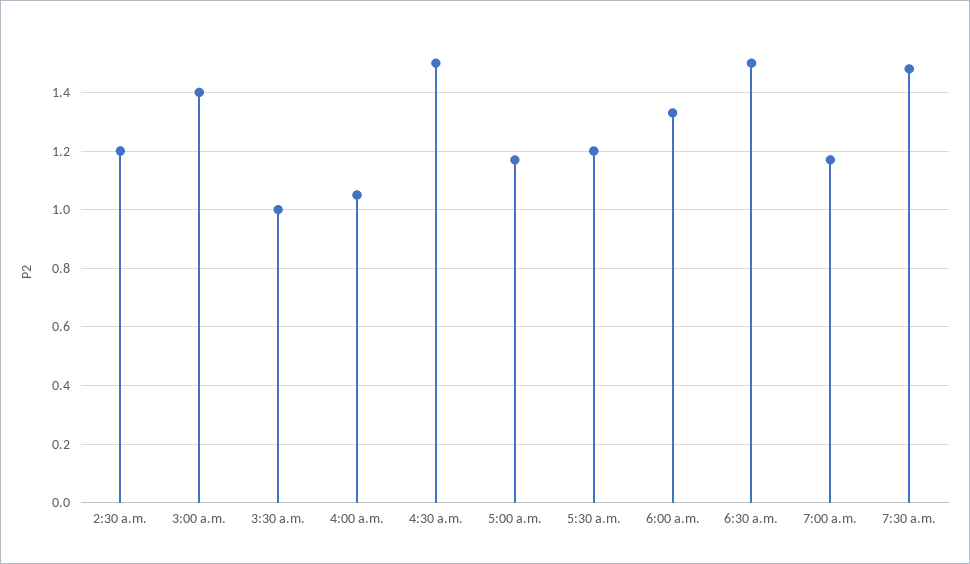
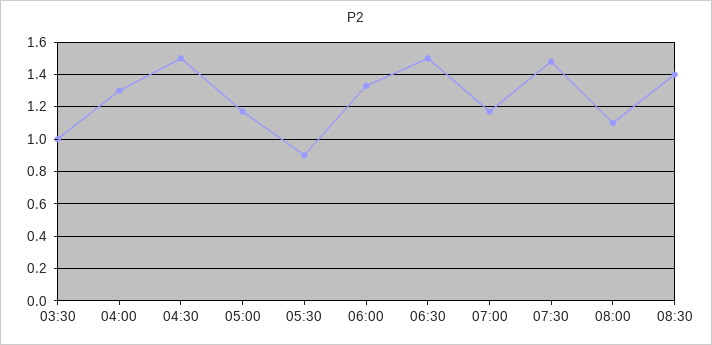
2:30 a.m.: 1.2 -> none
3:00 a.m.: 1.4 -> none
4:00 a.m.: 1.05 -> 1.3
5:30 a.m.: 1.2 -> 0.9
08:00: none -> 1.1
08:30: none -> 1.4

